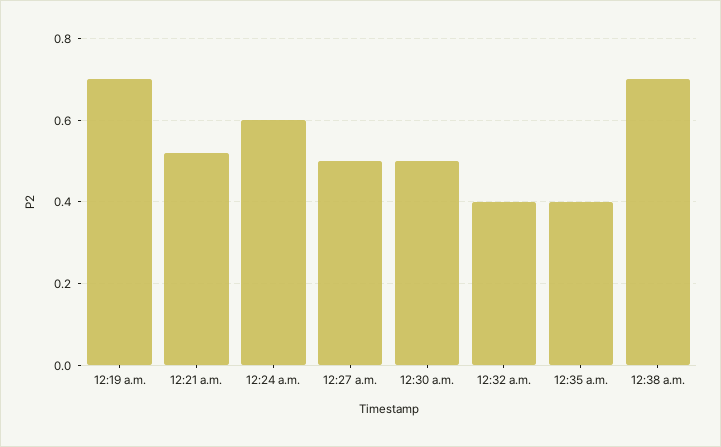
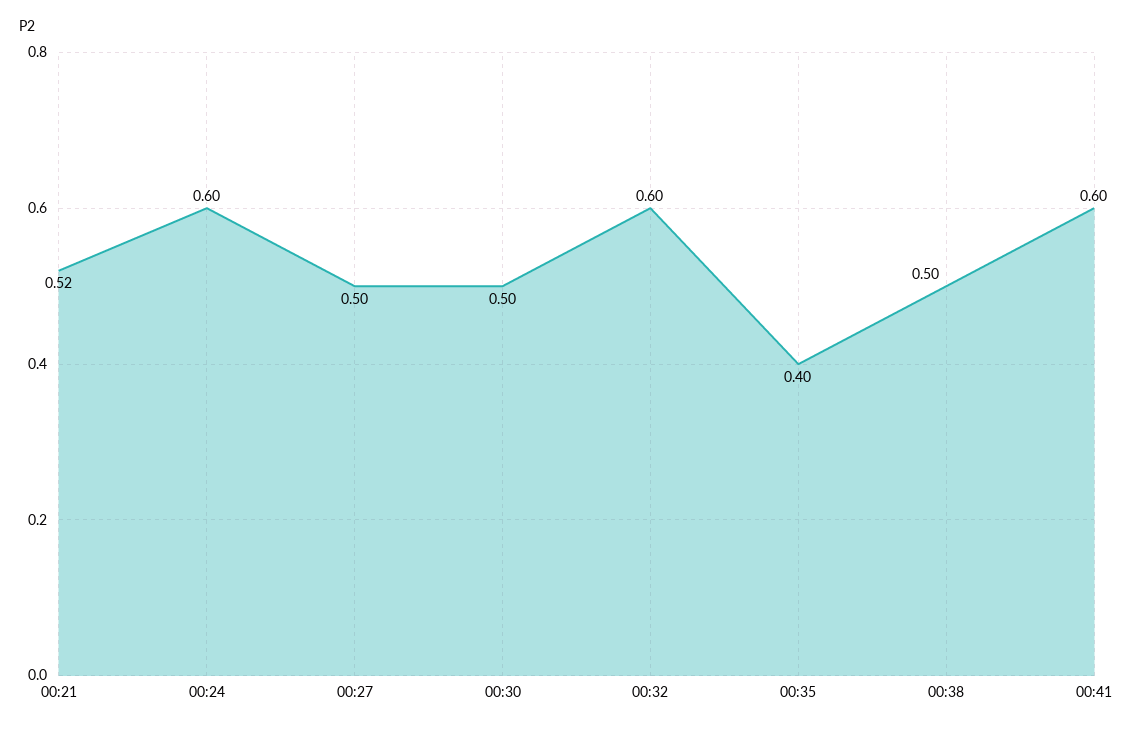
12:19 a.m.: 0.7 -> none
12:32 a.m.: 0.4 -> 0.6
12:38 a.m.: 0.7 -> 0.5
00:41: none -> 0.6

